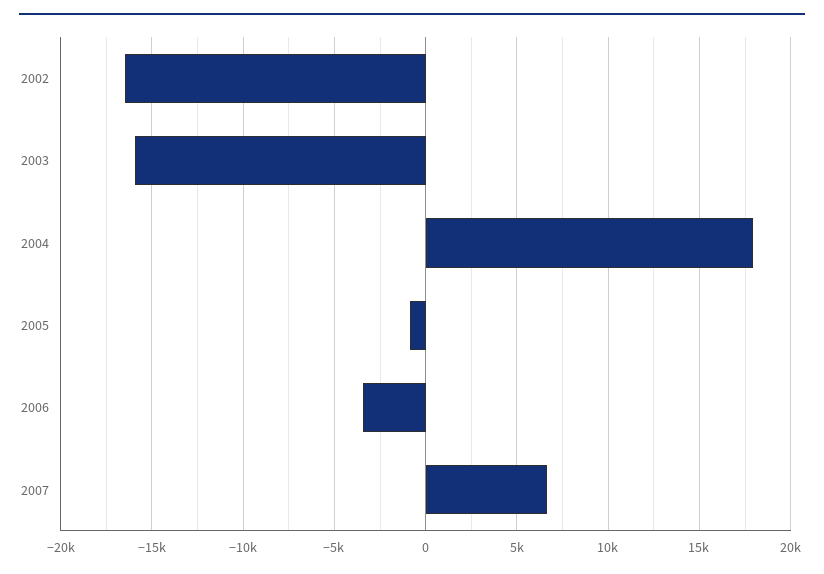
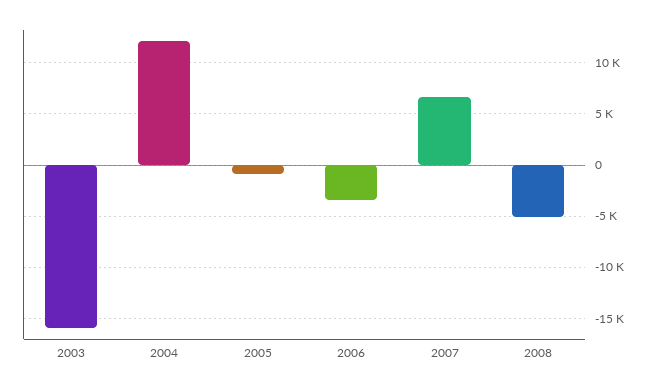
2002: -16500 -> none
2004: 18000 -> 12000
2008: none -> -5000

